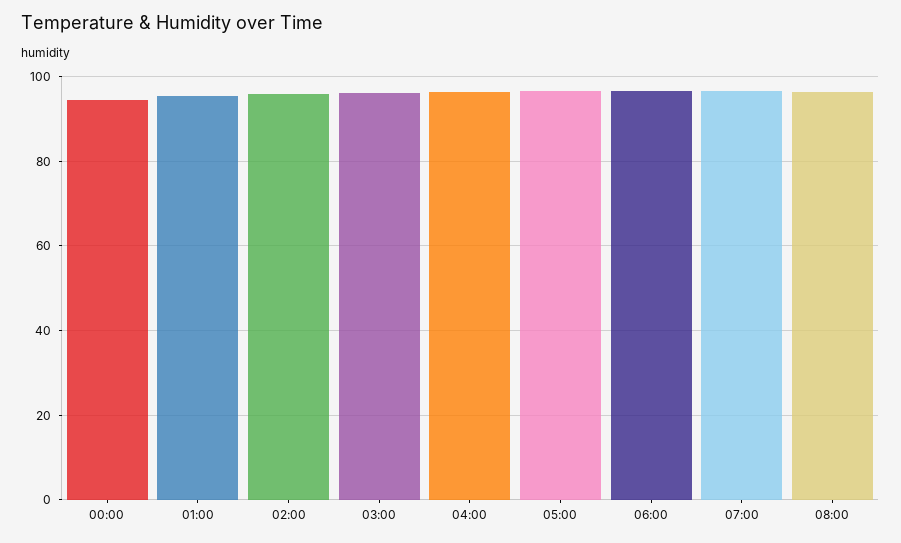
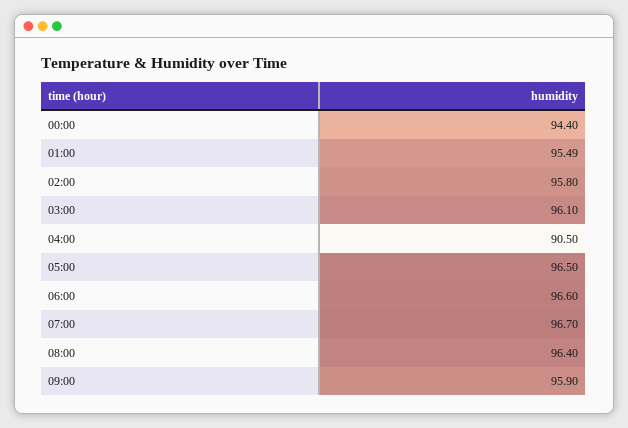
04:00: 96 -> 90.5
09:00: none -> 95.9

